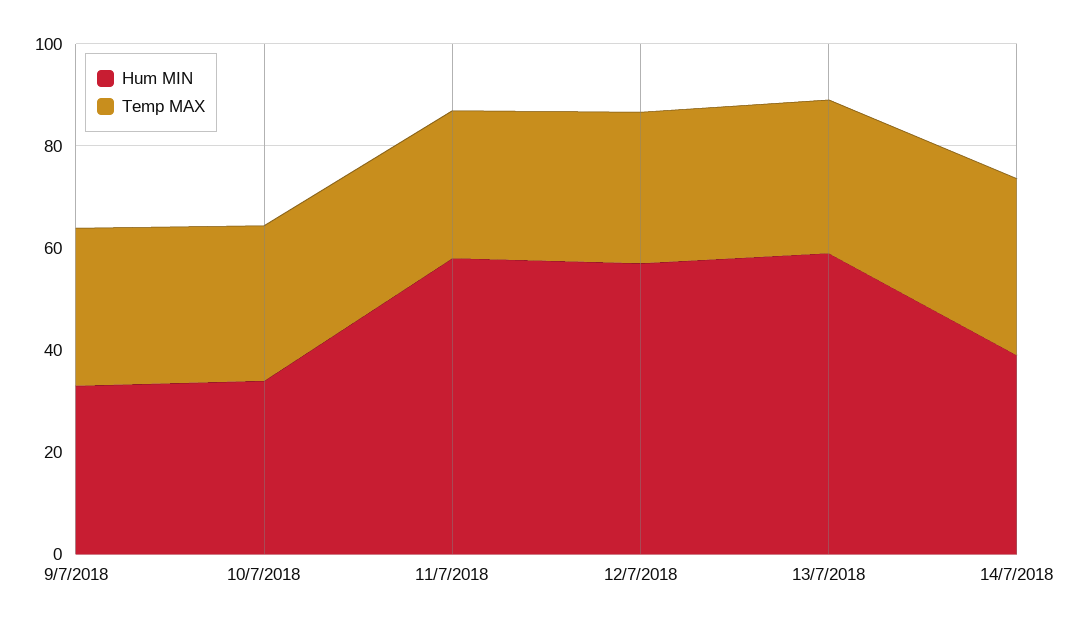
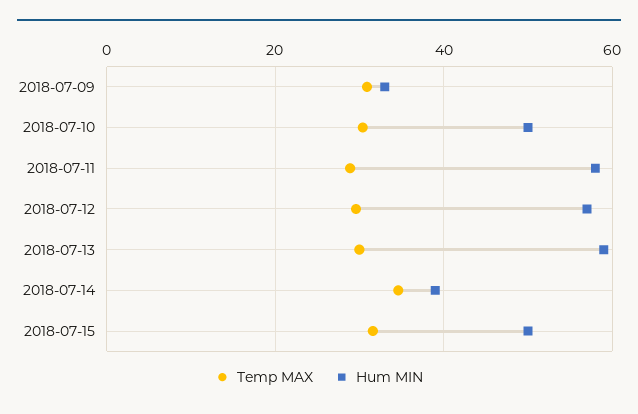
Hum MIN, 10/7/2018: 35 -> 50
Temp MAX, 2018-07-15: none -> 32
Hum MIN, 2018-07-15: none -> 50

